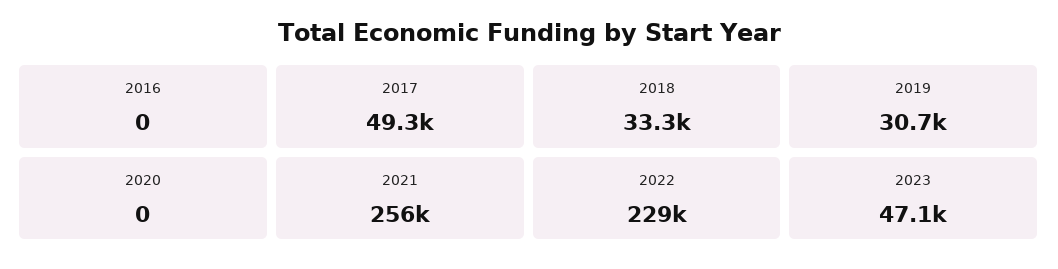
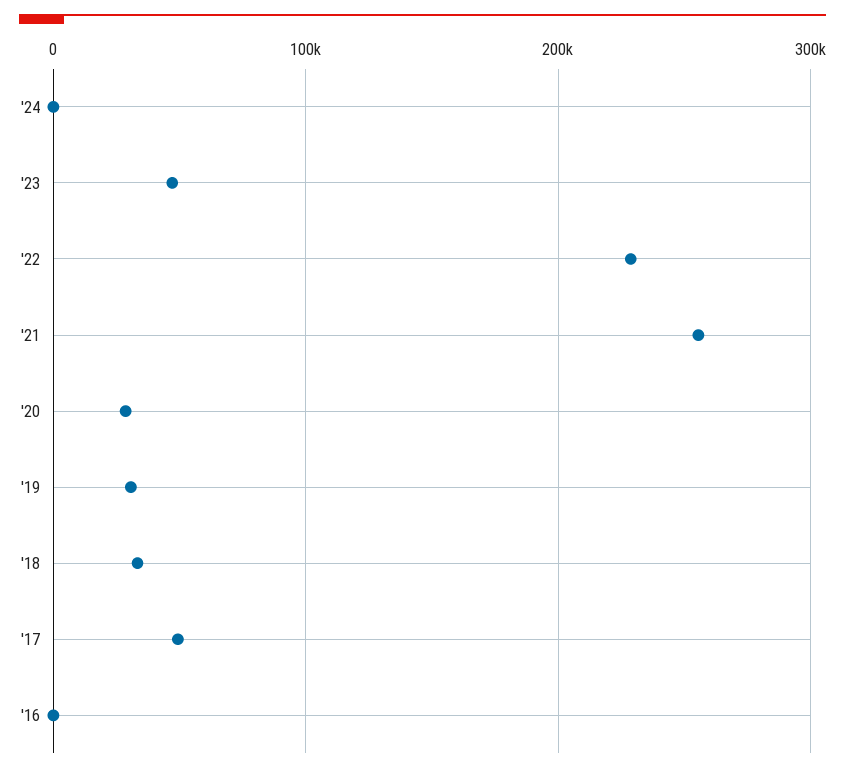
2020: 0 -> 30000
'24: none -> 0

